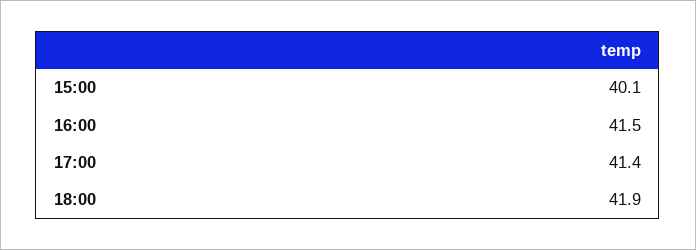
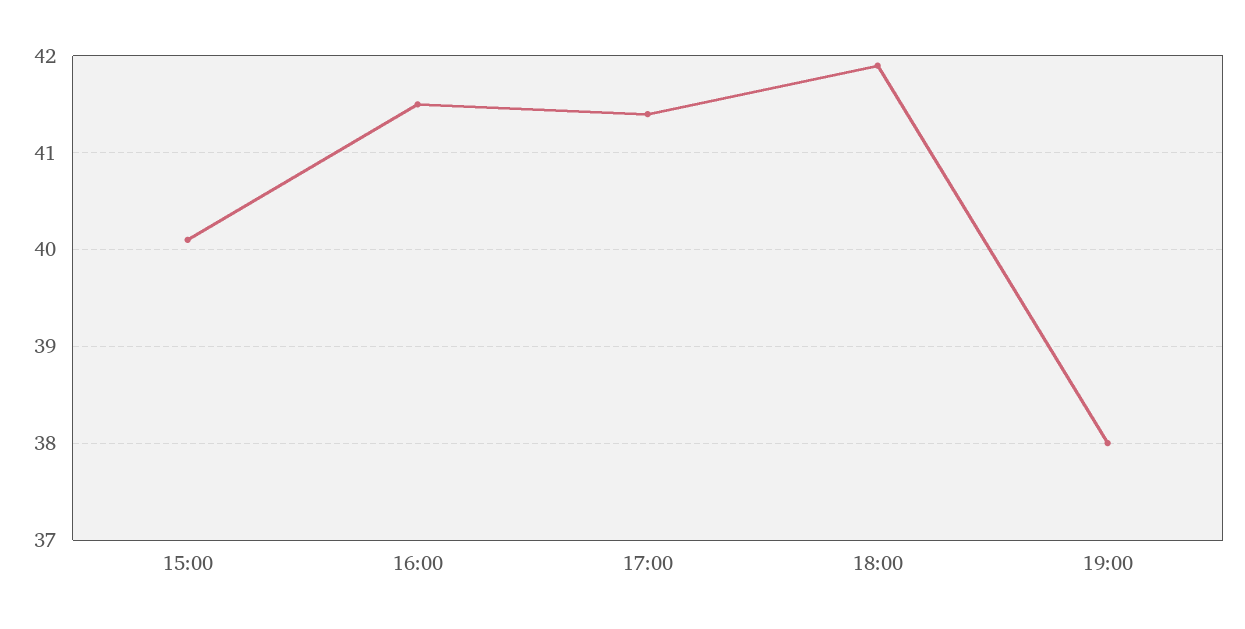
19:00: none -> 38

